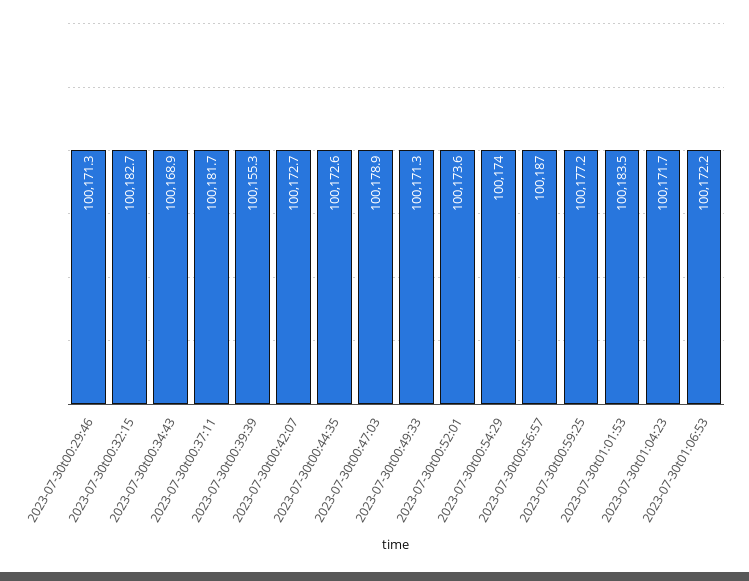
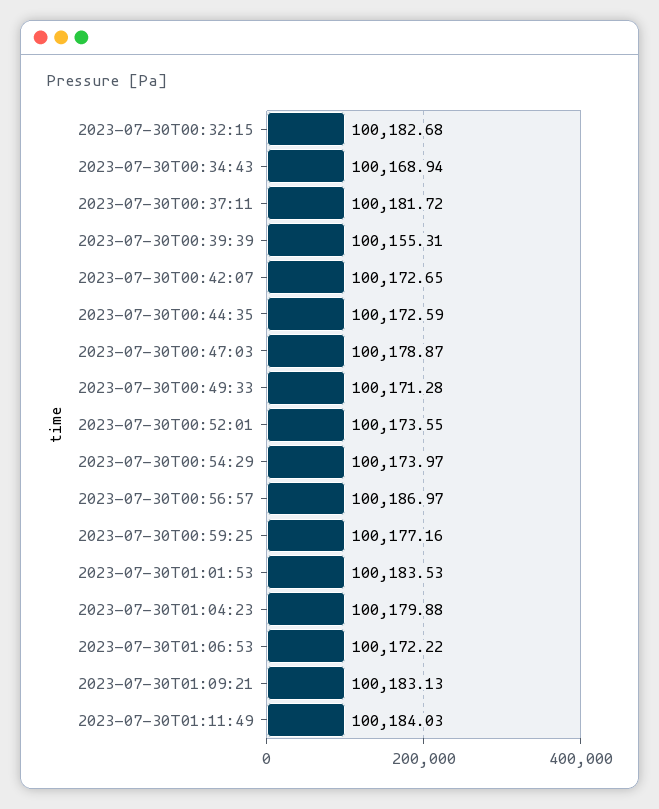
2023-07-30t00:29:46: 100171.3 -> none
2023-07-30t01:04:23: 100171.7 -> 100179.88
2023-07-30T01:09:21: none -> 100183.13
2023-07-30T01:11:49: none -> 100184.03

